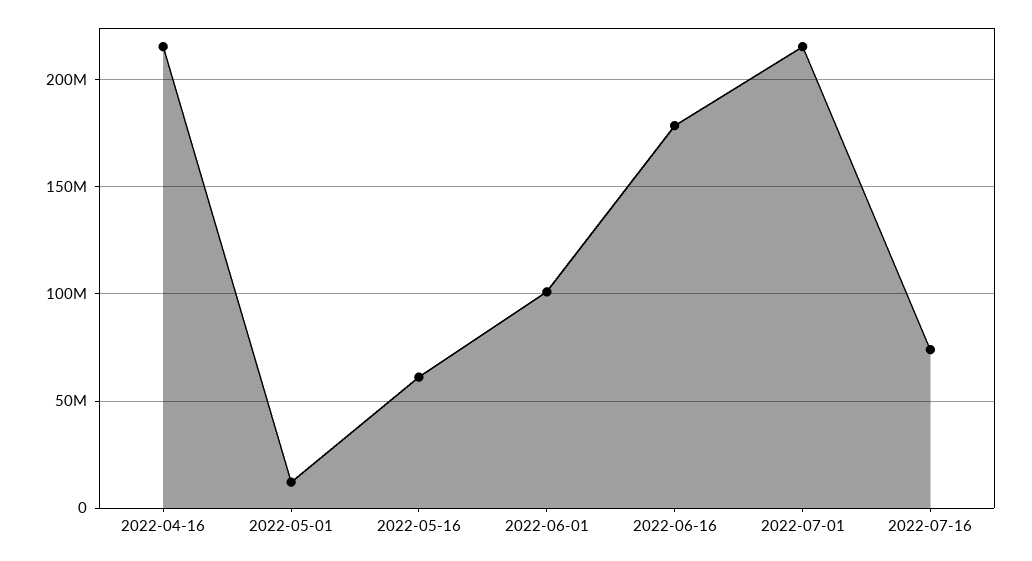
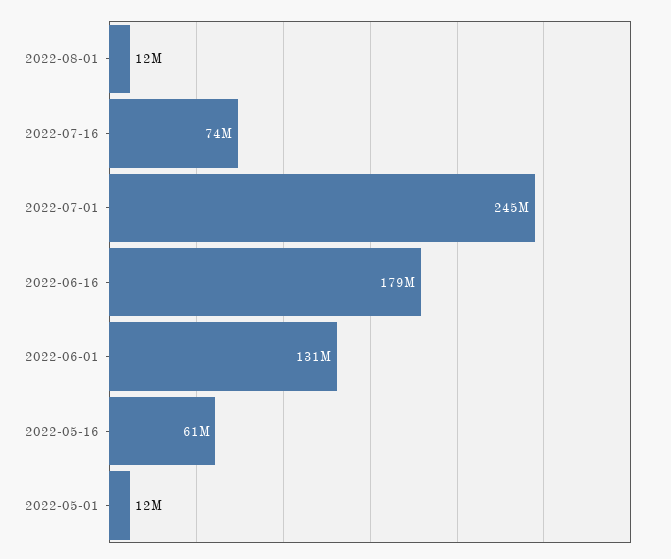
2022-04-16: 215000000 -> none
2022-06-01: 100000000 -> 131000000
2022-07-01: 215000000 -> 245000000
2022-08-01: none -> 12000000

